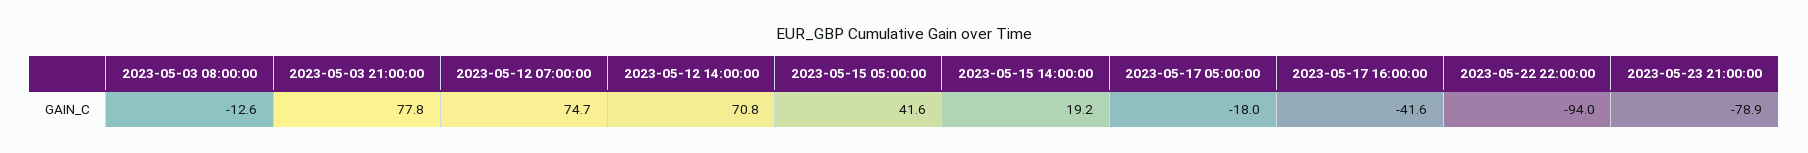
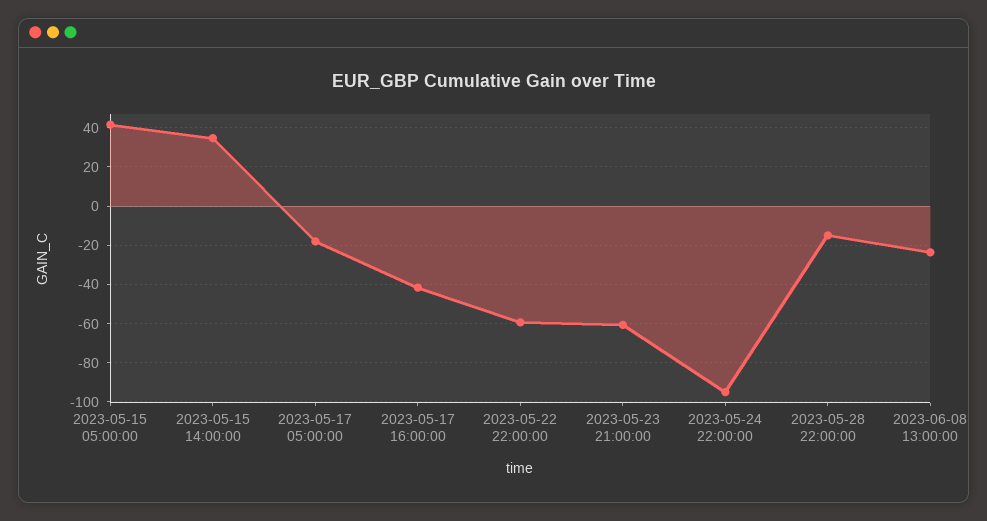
2023-05-03 08:00:00: -12.6 -> none
2023-05-03 21:00:00: 77.8 -> none
2023-05-12 07:00:00: 74.7 -> none
2023-05-12 14:00:00: 70.8 -> none
2023-05-15 14:00:00: 19.2 -> 35
2023-05-22 22:00:00: -94 -> -60
2023-05-23 21:00:00: -78.9 -> -60
2023-05-24 22:00:00: none -> -95
2023-05-28 22:00:00: none -> -15
2023-06-08 13:00:00: none -> -25

